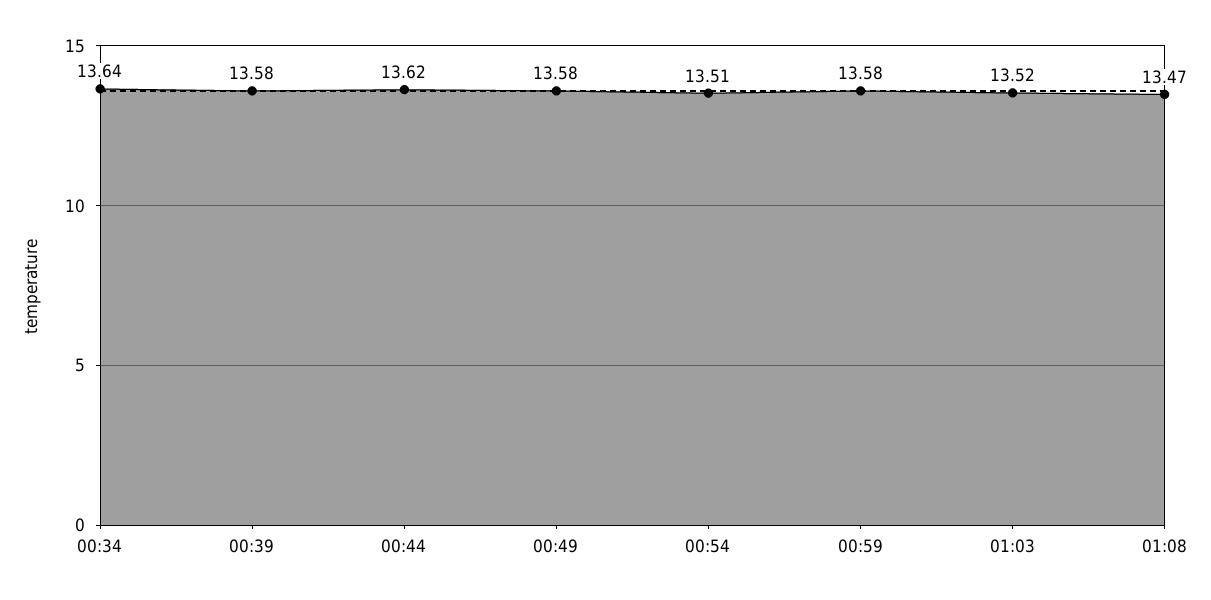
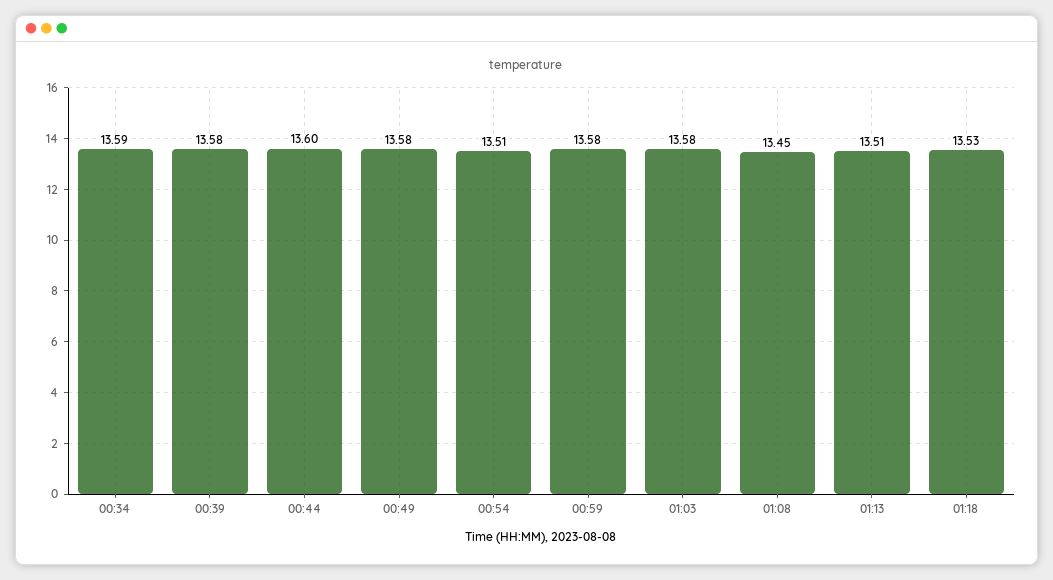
00:34: 13.64 -> 13.59
00:44: 13.62 -> 13.6
01:03: 13.52 -> 13.58
01:08: 13.47 -> 13.45
01:13: none -> 13.51
01:18: none -> 13.53

